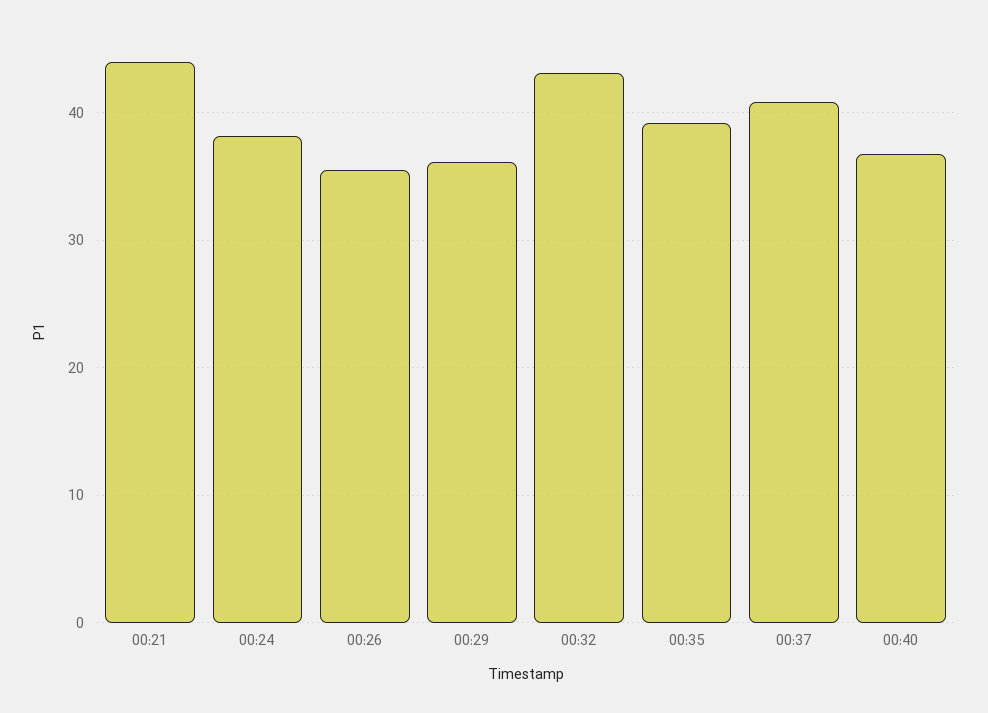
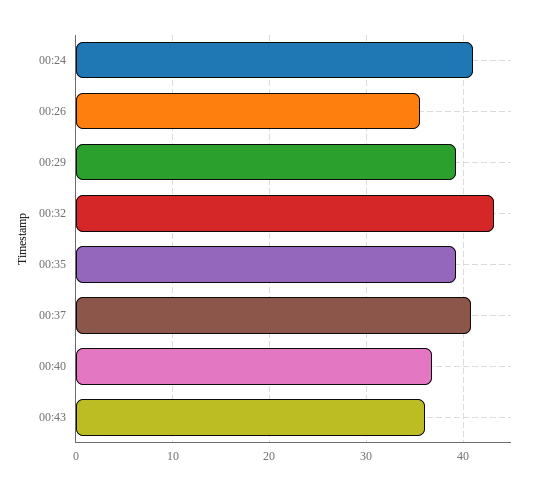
00:21: 44 -> none
00:24: 38 -> 41
00:29: 36 -> 39
00:43: none -> 36

